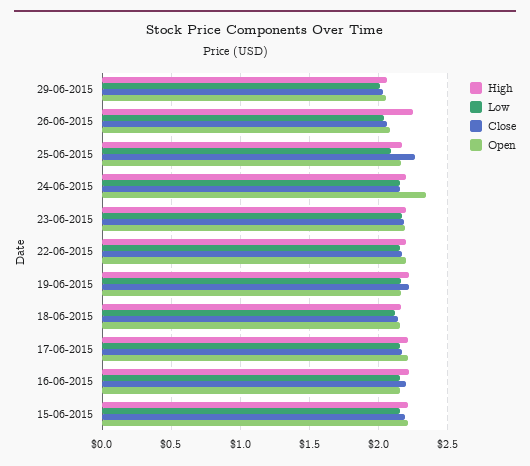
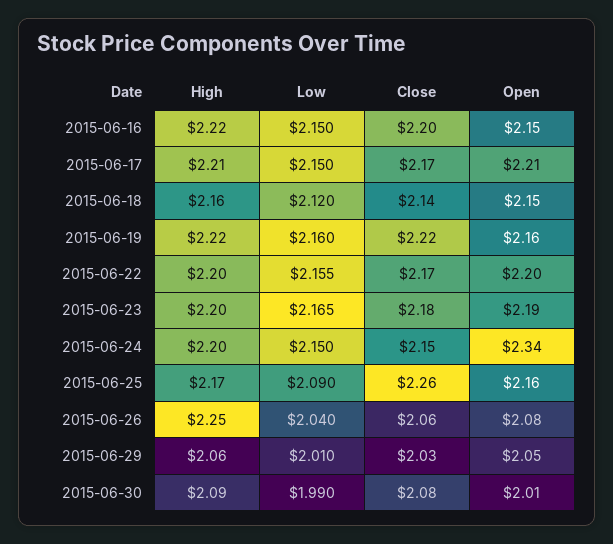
High, 15-06-2015: 2.2 -> none
Low, 15-06-2015: 2.15 -> none
Close, 15-06-2015: 2.2 -> none
Open, 15-06-2015: 2.2 -> none
High, 2015-06-30: none -> 2.09
Low, 2015-06-30: none -> 1.99
Close, 2015-06-30: none -> 2.08
Open, 2015-06-30: none -> 2.01

